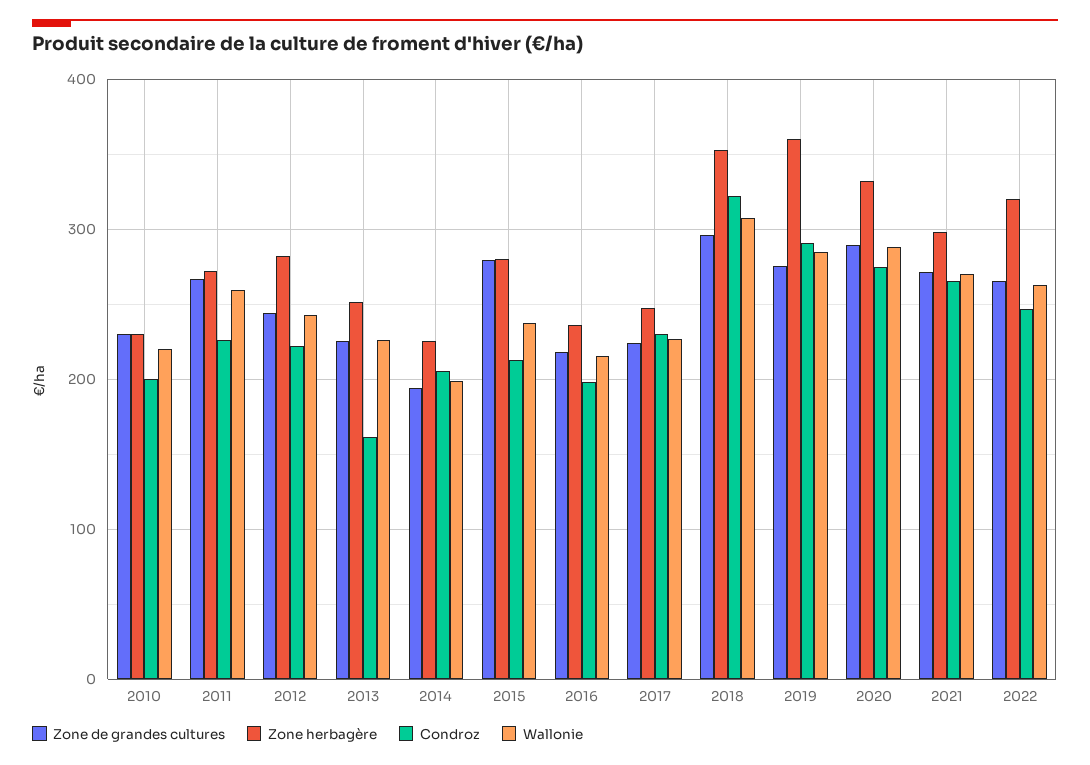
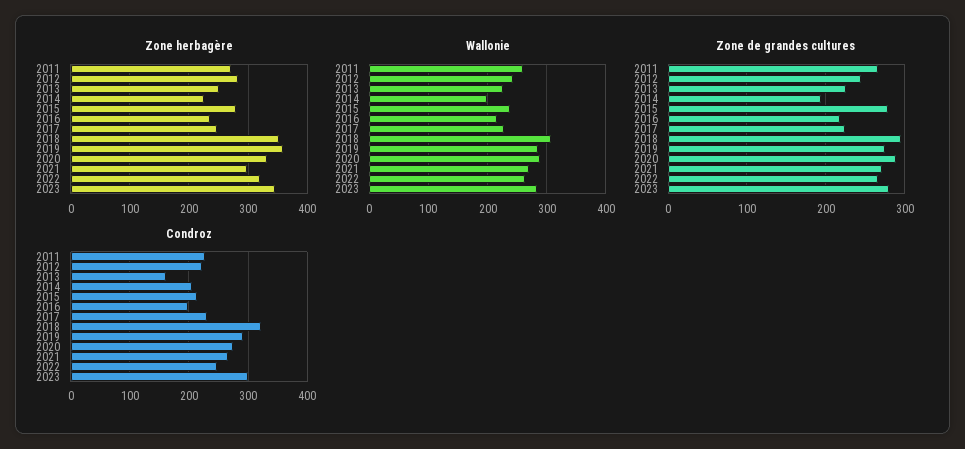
Zone de grandes cultures, 2010: 230 -> none
Zone herbagère, 2010: 230 -> none
Condroz, 2010: 200 -> none
Wallonie, 2010: 220 -> none
Zone herbagère, 2023: none -> 340
Wallonie, 2023: none -> 280
Zone de grandes cultures, 2023: none -> 280
Condroz, 2023: none -> 300

